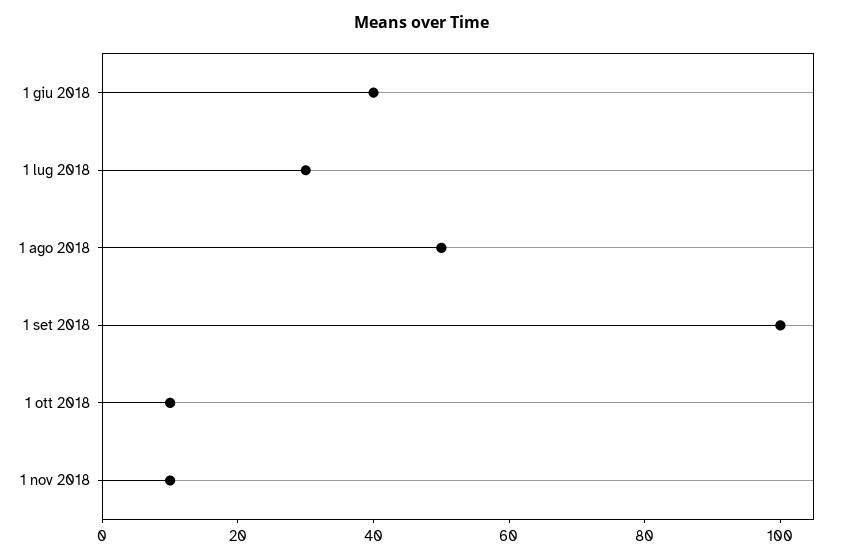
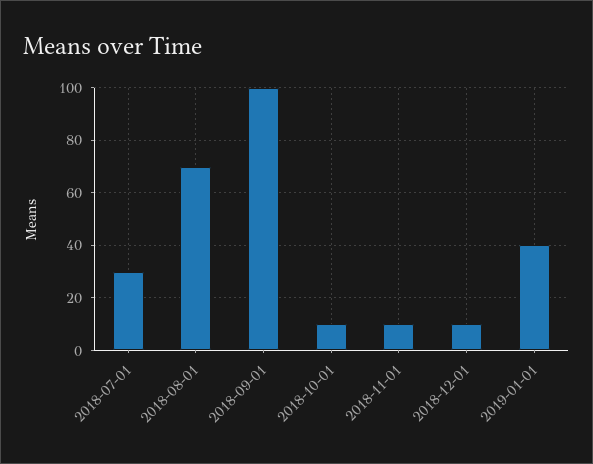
1 giu 2018: 40 -> none
1 ago 2018: 50 -> 70
2018-12-01: none -> 10
2019-01-01: none -> 40

